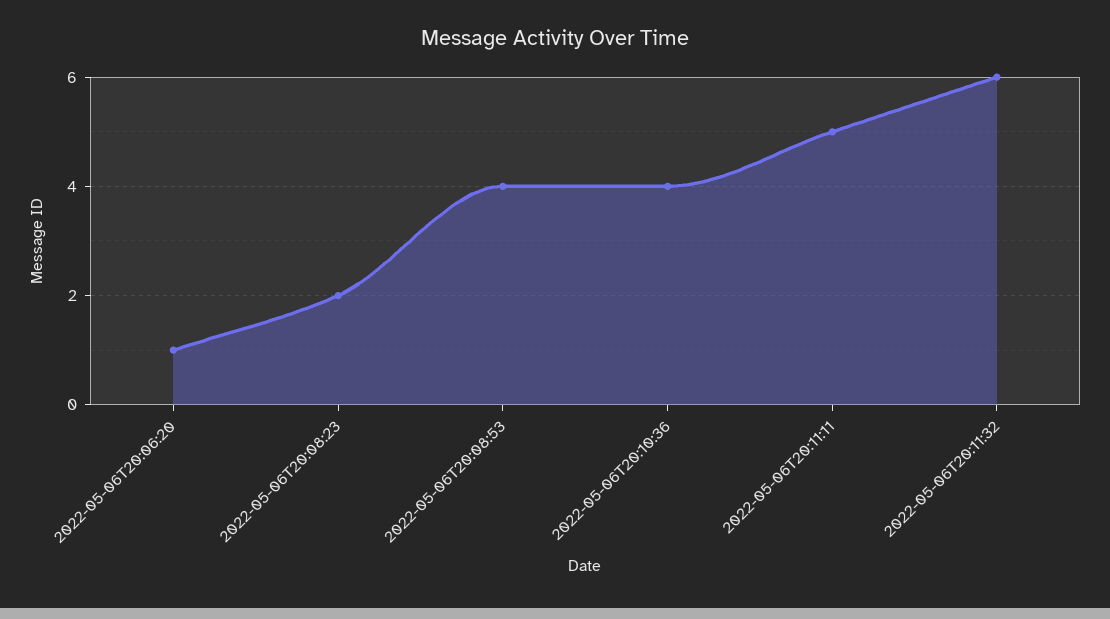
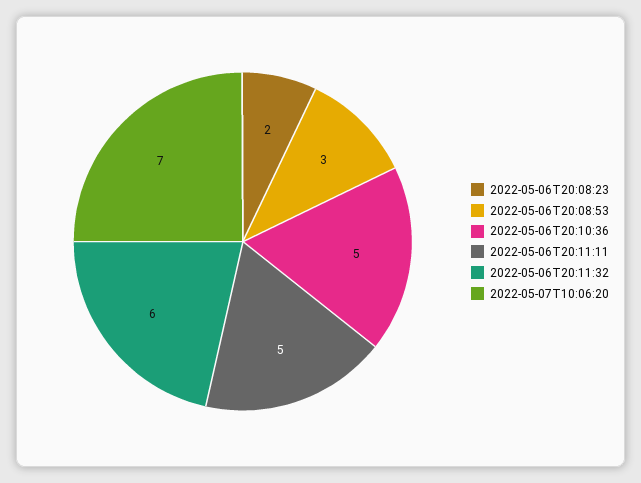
2022-05-06T20:06:20: 1 -> none
2022-05-06T20:08:53: 4 -> 3
2022-05-06T20:10:36: 4 -> 5
2022-05-07T10:06:20: none -> 7

